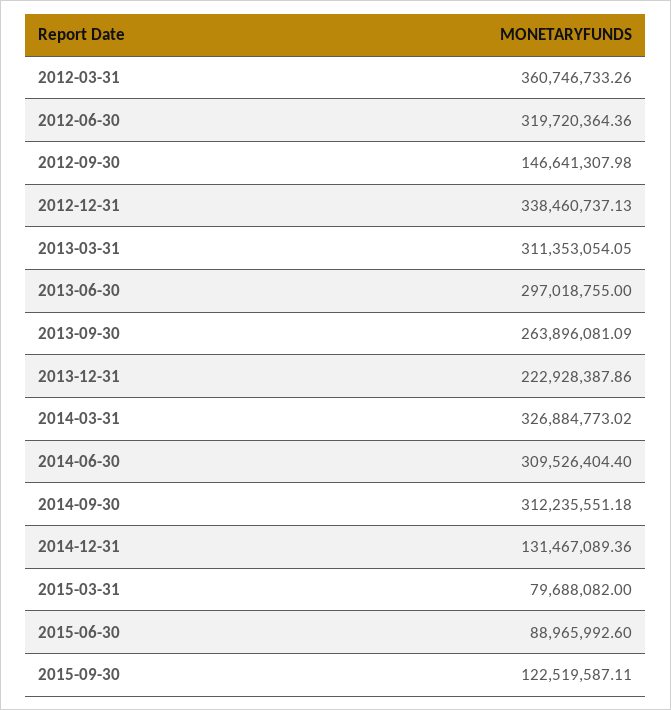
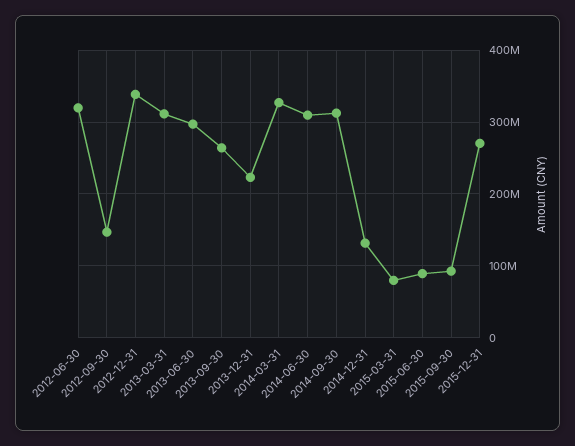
2012-03-31: 360746733.26 -> none
2015-09-30: 122519587.11 -> 90000000
2015-12-31: none -> 270000000

